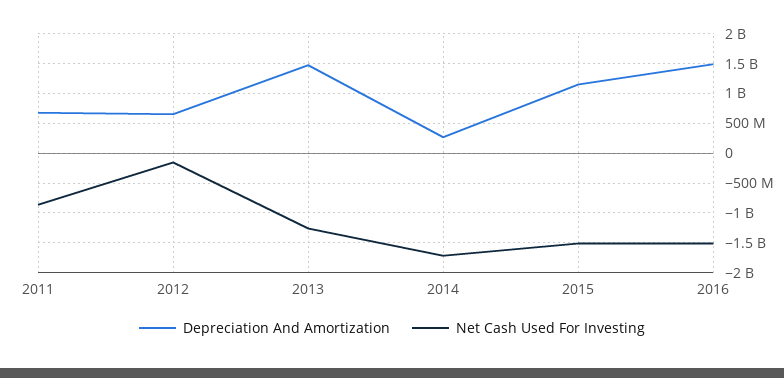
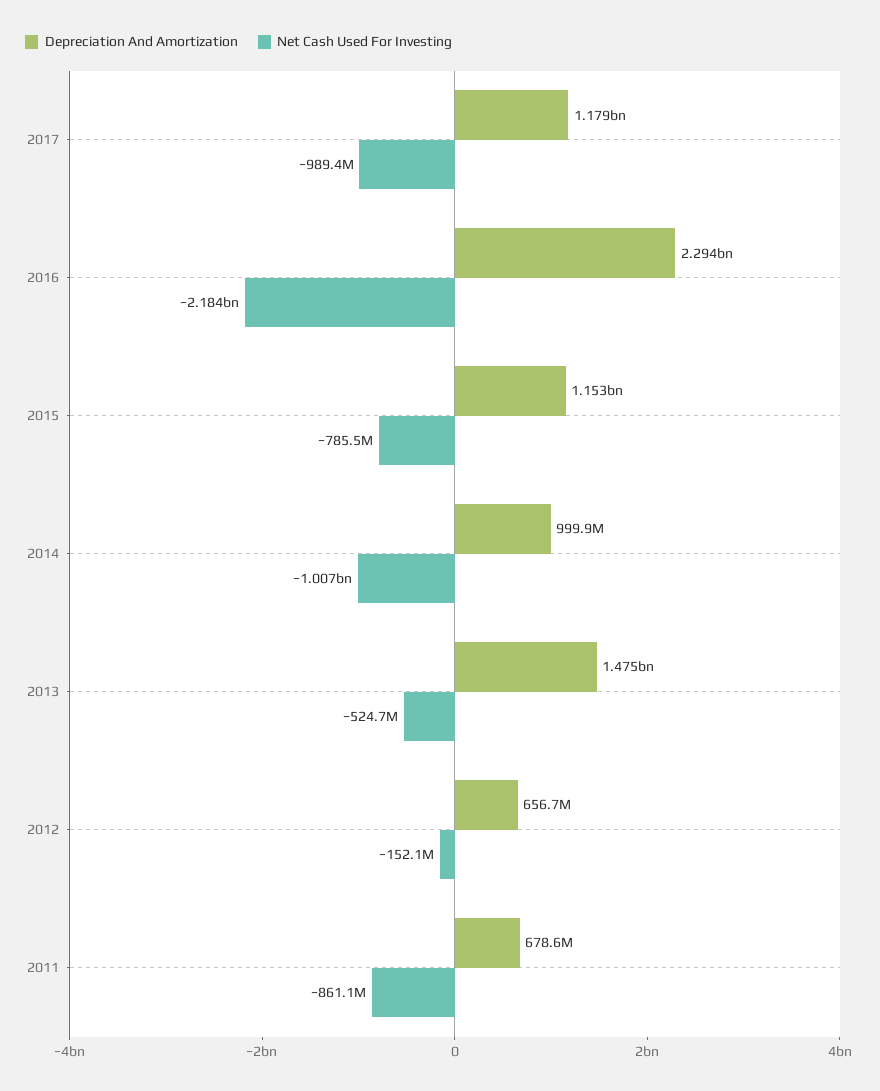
Net Cash Used For Investing, 2013: -1250000000 -> -524700000
Depreciation And Amortization, 2014: 250000000 -> 999900000
Net Cash Used For Investing, 2014: -1750000000 -> -1007000000
Net Cash Used For Investing, 2015: -1500000000 -> -785500000
Depreciation And Amortization, 2016: 1500000000 -> 2294000000
Net Cash Used For Investing, 2016: -1500000000 -> -2184000000
Depreciation And Amortization, 2017: none -> 1179000000
Net Cash Used For Investing, 2017: none -> -989400000

